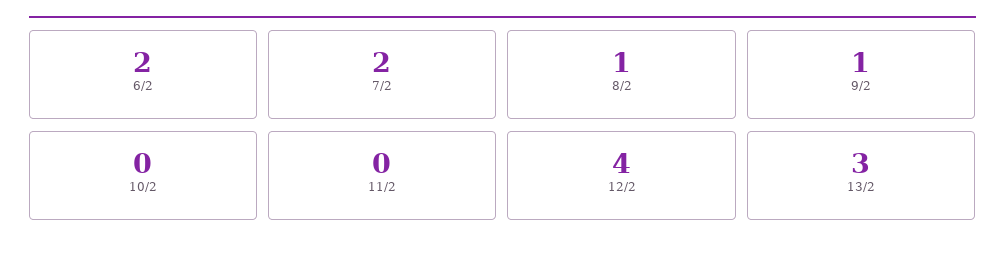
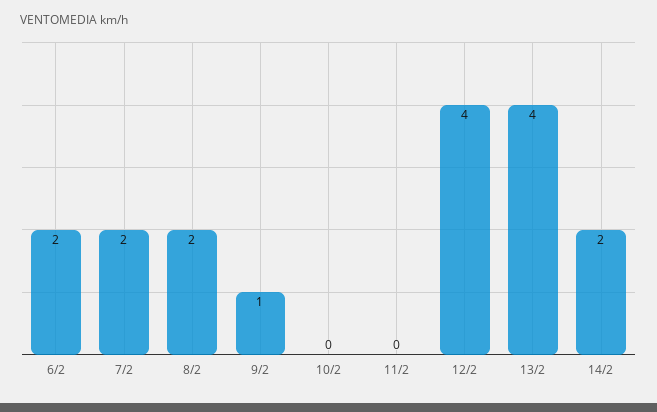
8/2: 1 -> 2
13/2: 3 -> 4
14/2: none -> 2

